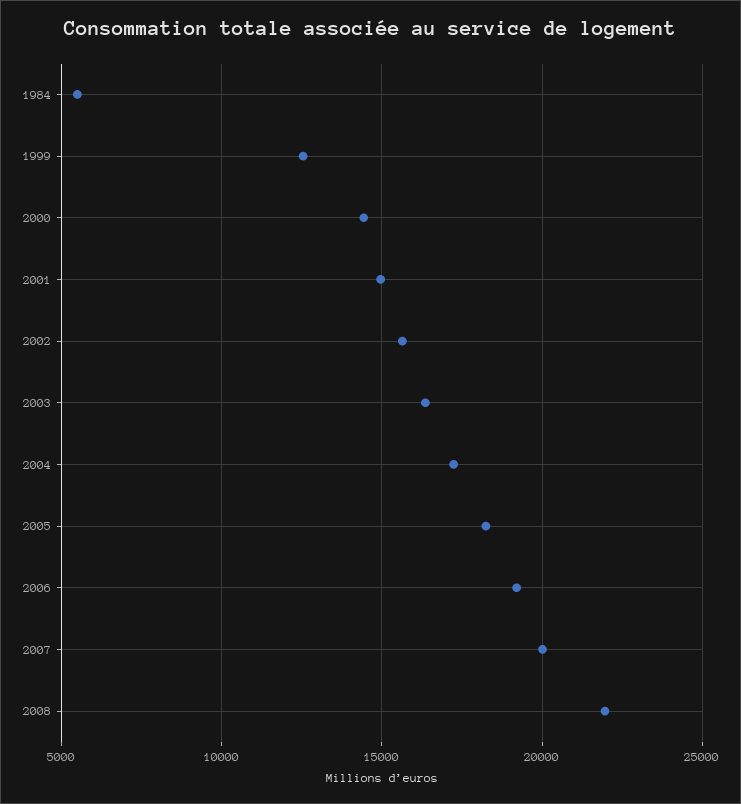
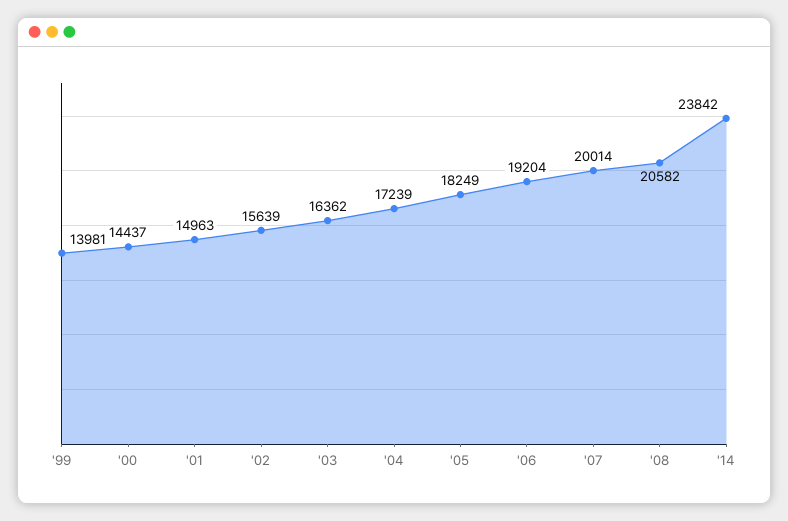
1984: 5500 -> none
1999: 12500 -> 13981
2008: 22000 -> 20582
'14: none -> 23842

